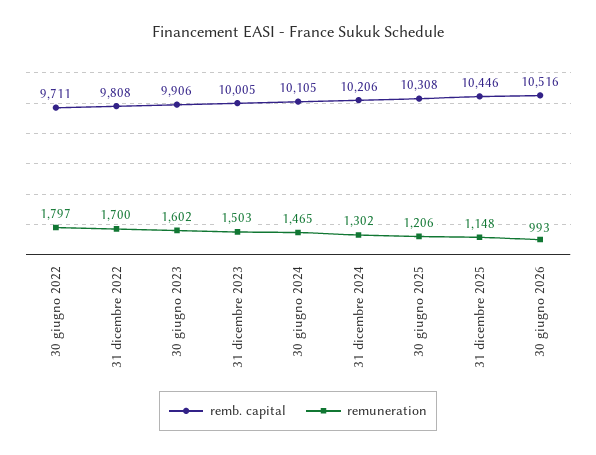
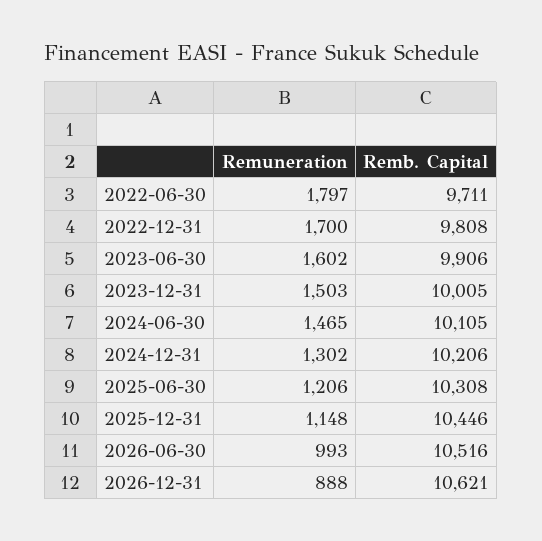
remuneration, 2026-12-31: none -> 888
remb. capital, 2026-12-31: none -> 10621

